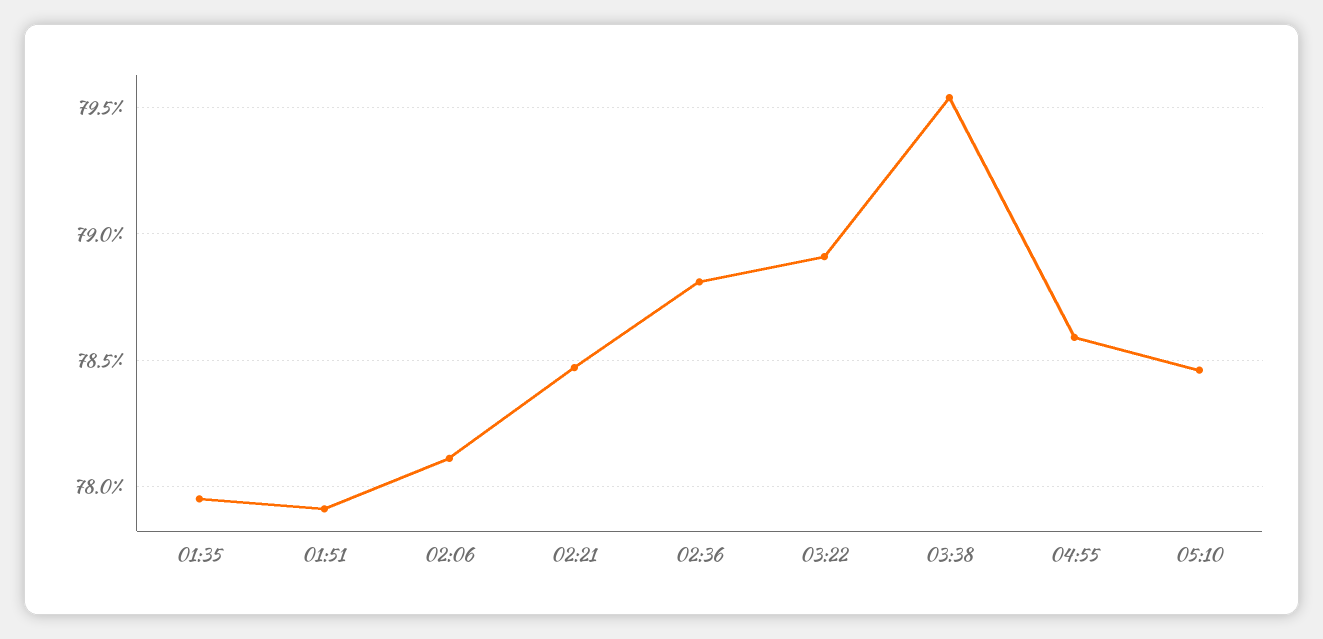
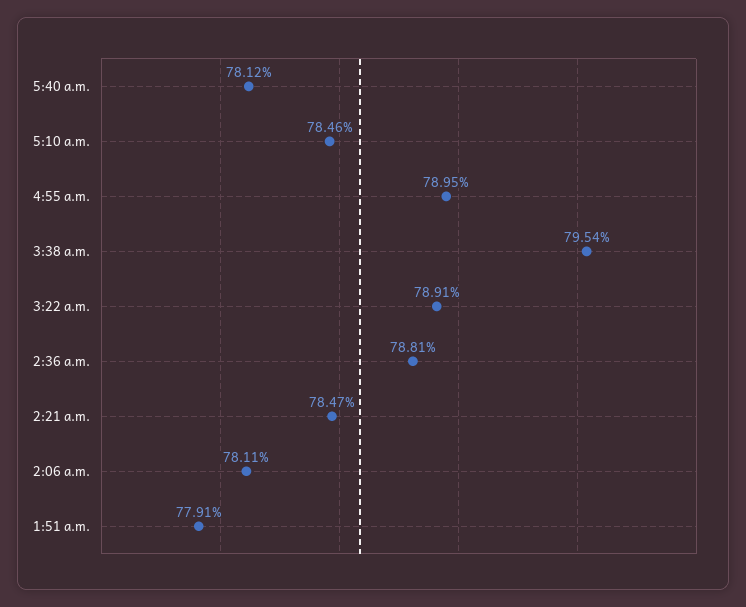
01:35: 77.95 -> none
04:55: 78.6 -> 78.95
5:40 a.m.: none -> 78.12

